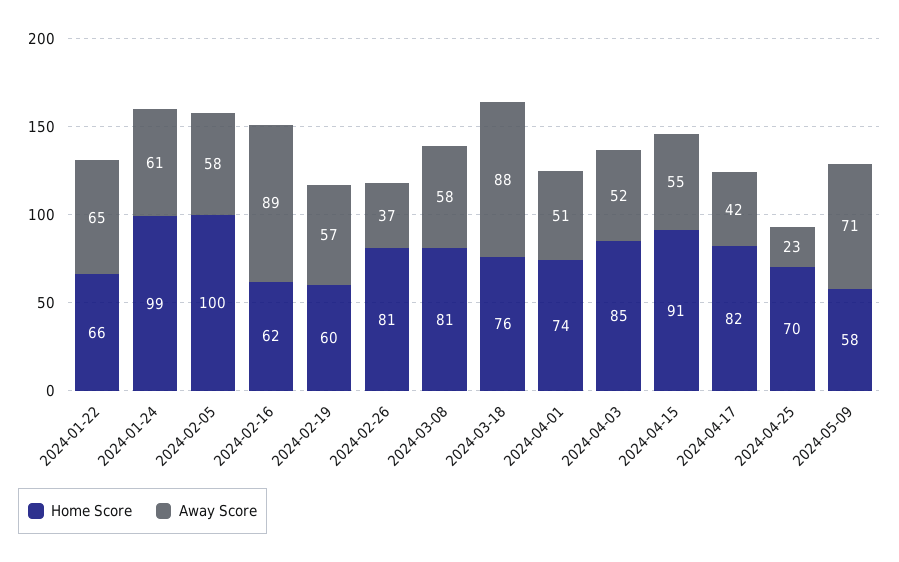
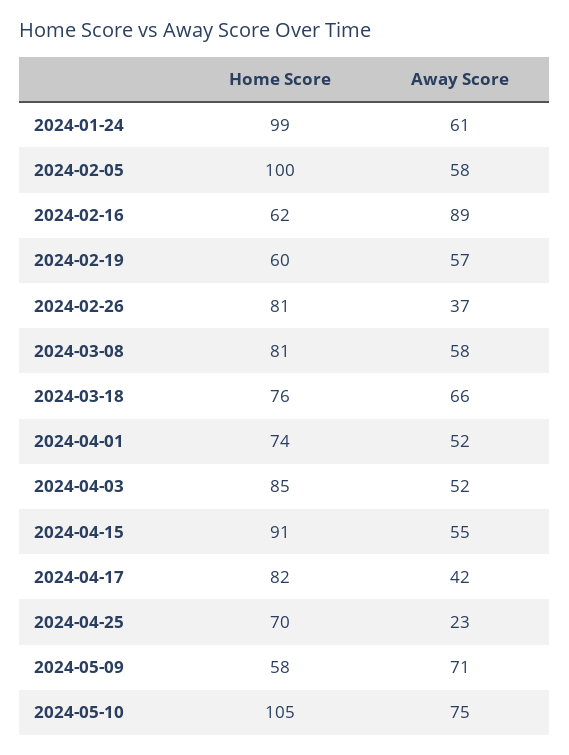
Home Score, 2024-01-22: 66 -> none
Away Score, 2024-01-22: 65 -> none
Away Score, 2024-03-18: 88 -> 66
Away Score, 2024-04-01: 51 -> 52
Home Score, 2024-05-10: none -> 105
Away Score, 2024-05-10: none -> 75

